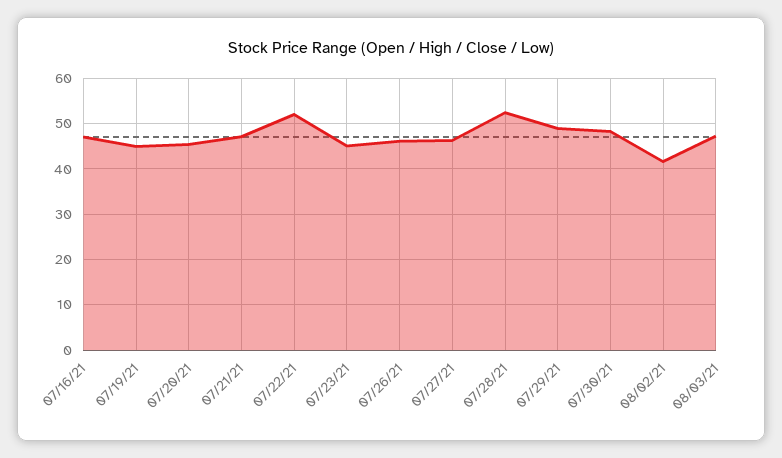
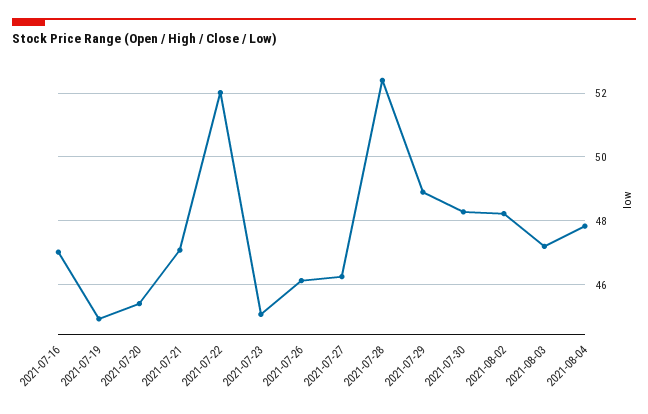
08/02/21: 42 -> 48.2
2021-08-04: none -> 47.8

